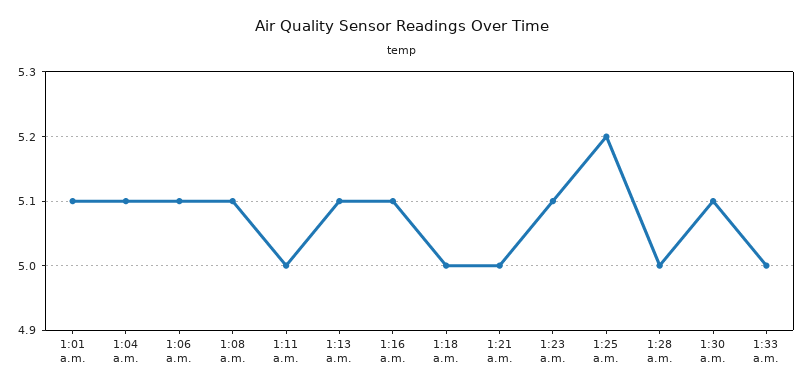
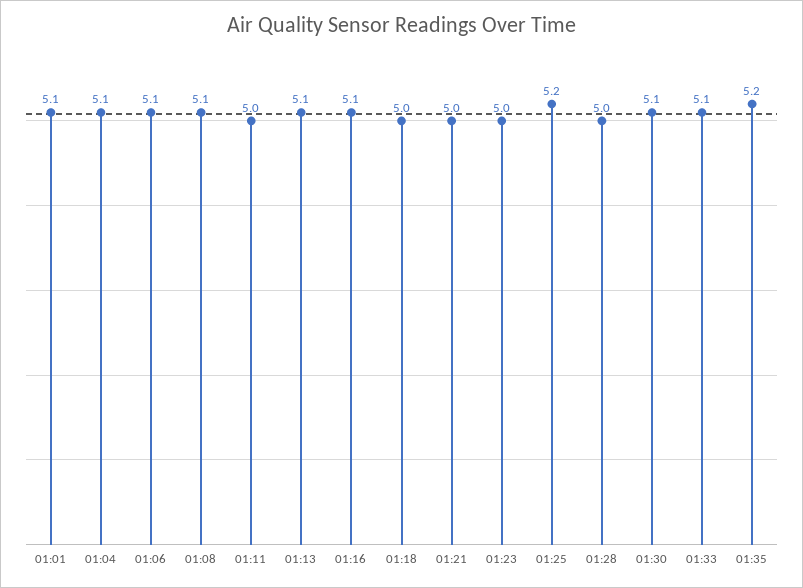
1:23 a.m.: 5.1 -> 5
1:33 a.m.: 5 -> 5.1
01:35: none -> 5.2

